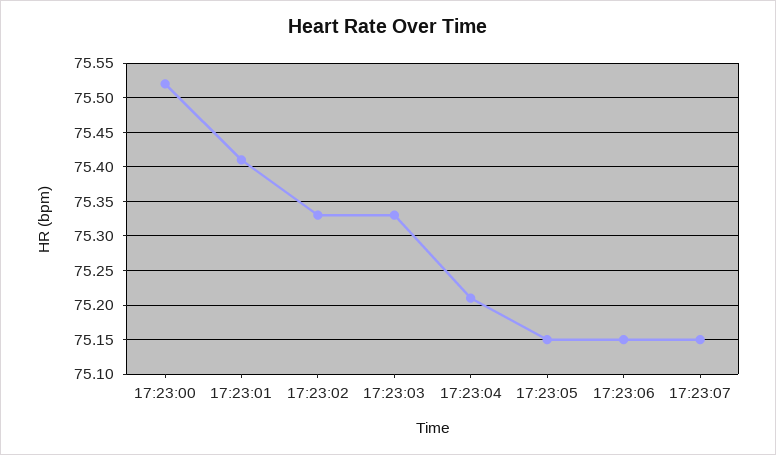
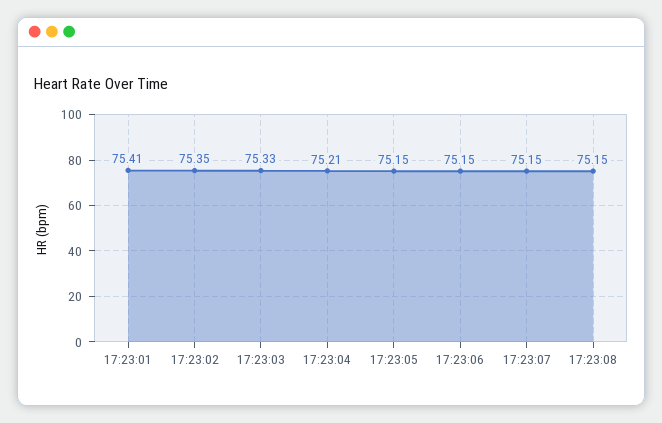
17:23:00: 75.52 -> none
17:23:02: 75.33 -> 75.35
17:23:08: none -> 75.15

